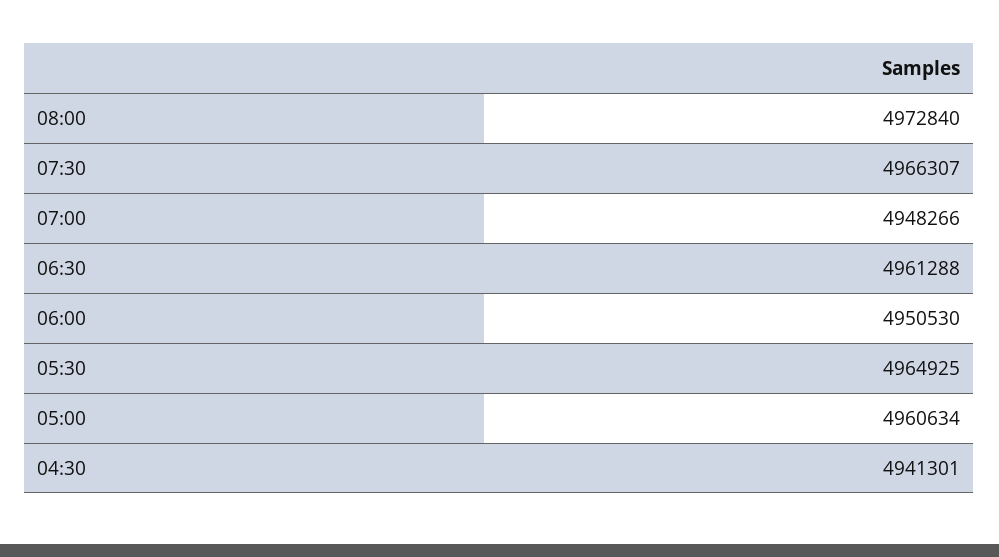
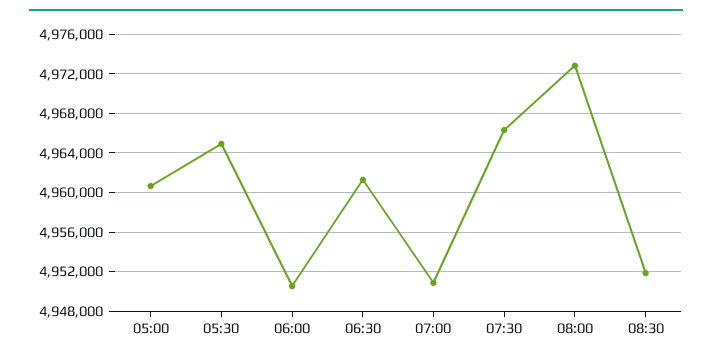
07:00: 4948266 -> 4951000
04:30: 4941301 -> none
08:30: none -> 4952000

